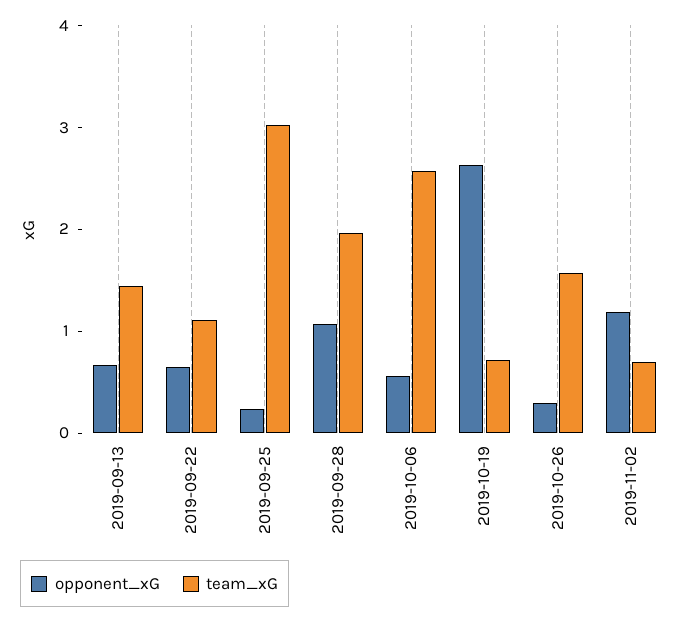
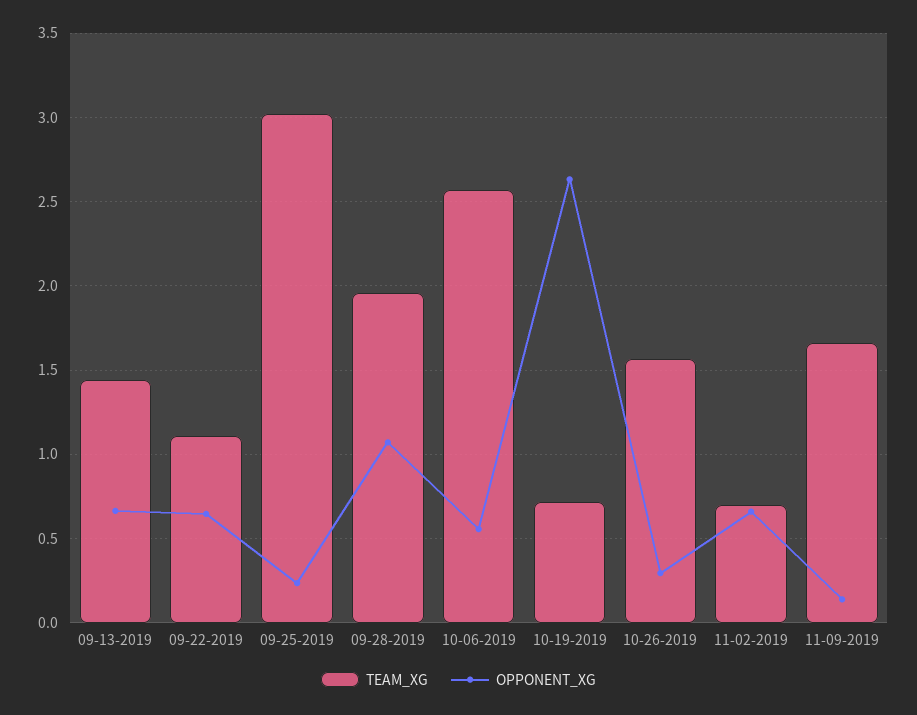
opponent_xG, 2019-11-02: 1.2 -> 0.65
team_xG, 11-09-2019: none -> 1.65
opponent_xG, 11-09-2019: none -> 0.15

